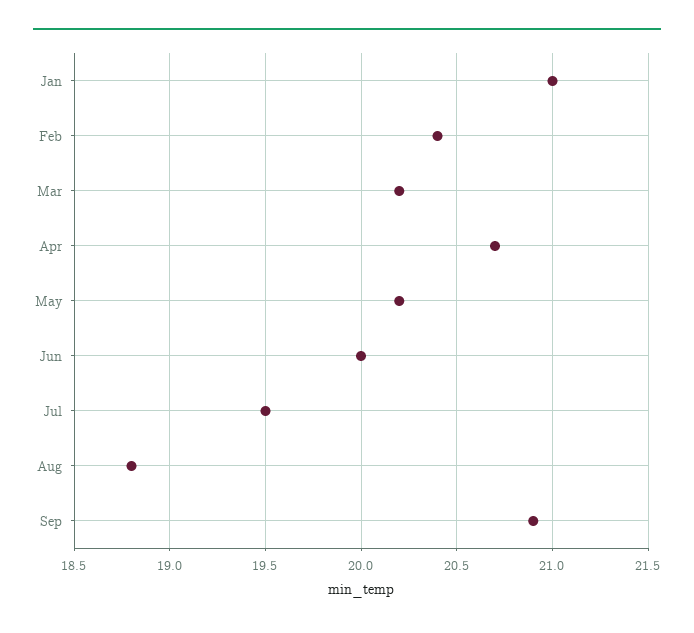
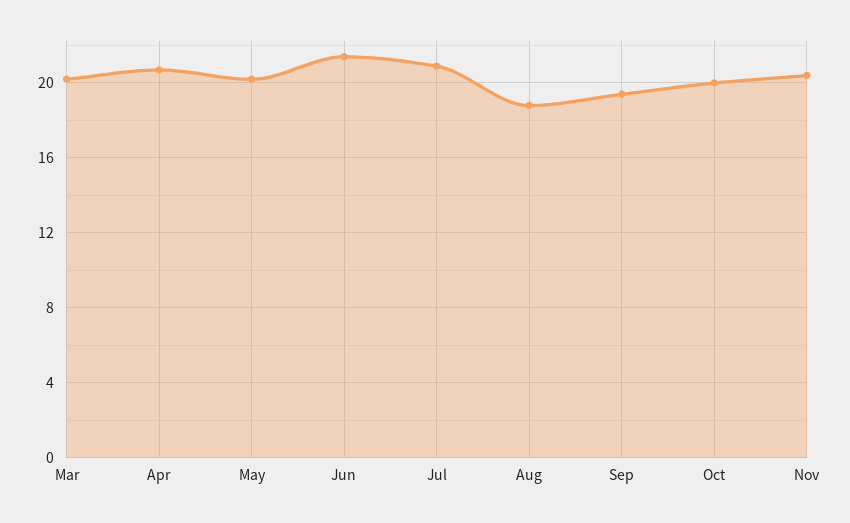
Jan: 21 -> none
Feb: 20.4 -> none
Jun: 20 -> 21.5
Jul: 19.5 -> 21
Sep: 20.9 -> 19.5
Oct: none -> 20
Nov: none -> 20.5

